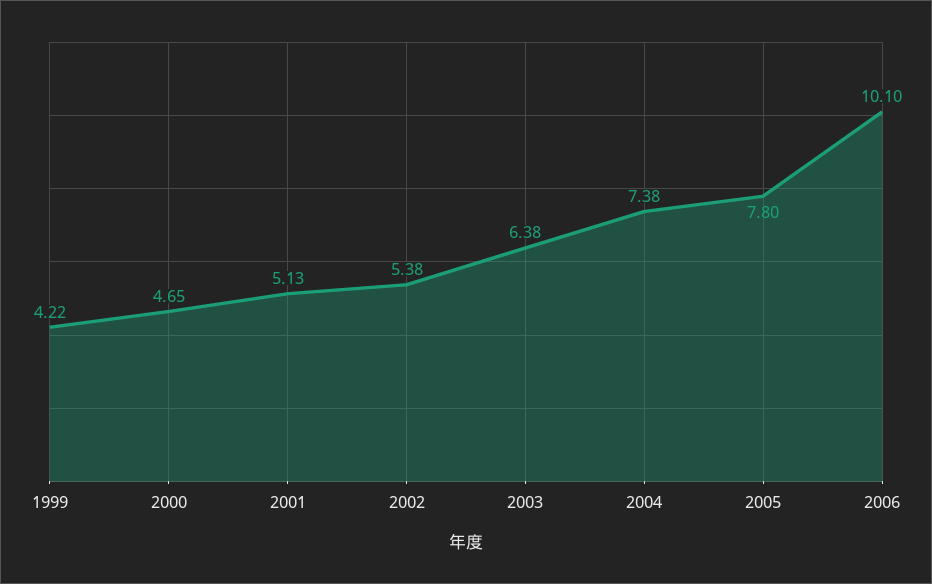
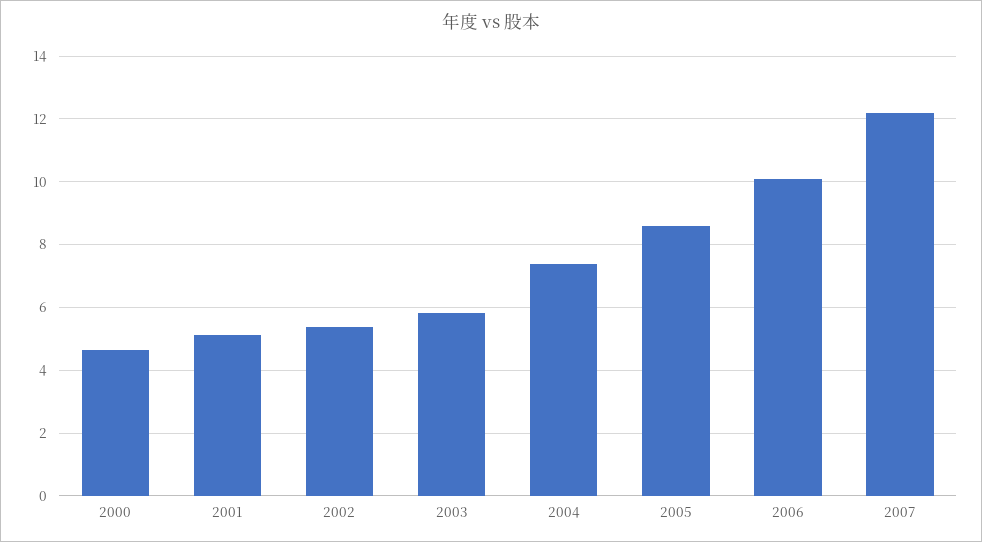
1999: 4.22 -> none
2003: 6.38 -> 5.8
2005: 7.8 -> 8.6
2007: none -> 12.2

